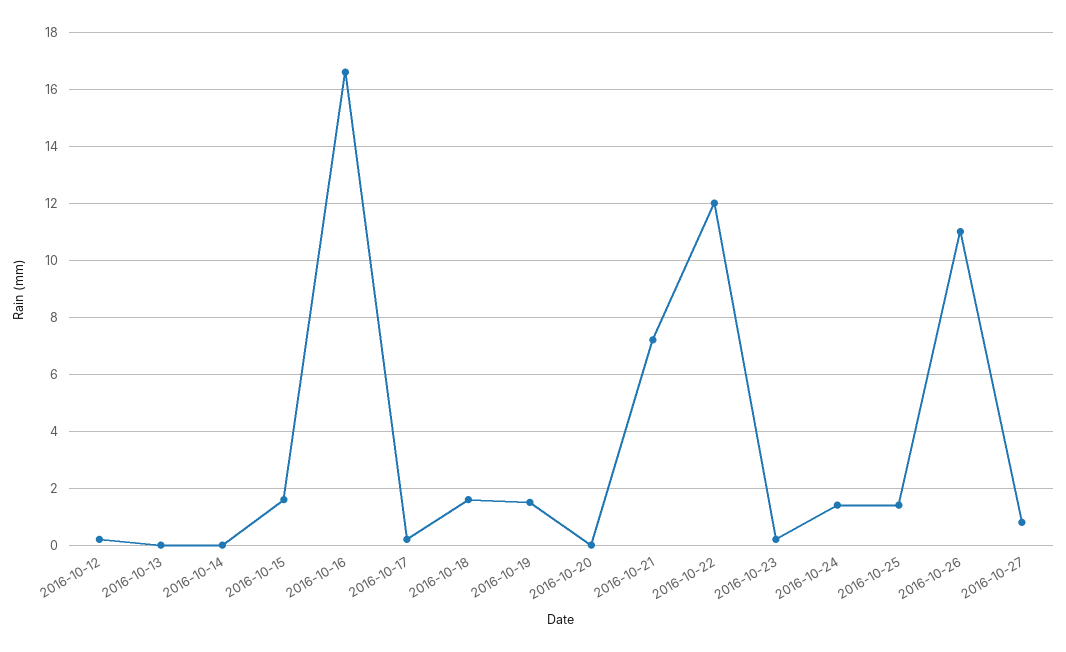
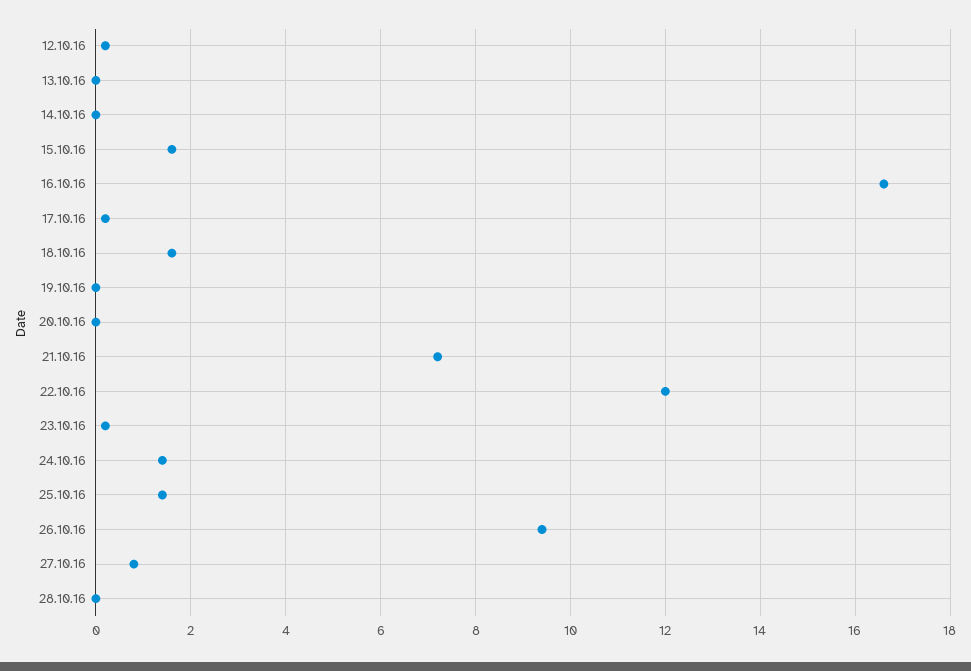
2016-10-19: 1.5 -> 0
2016-10-26: 11 -> 9.5
28.10.16: none -> 0

